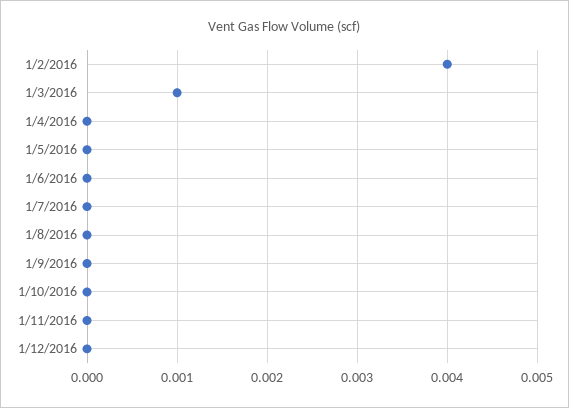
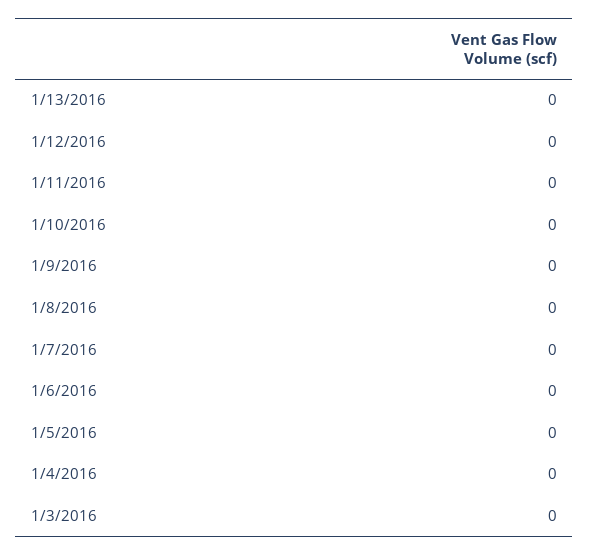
1/2/2016: 0.004 -> none
1/3/2016: 0.001 -> 0
1/13/2016: none -> 0

